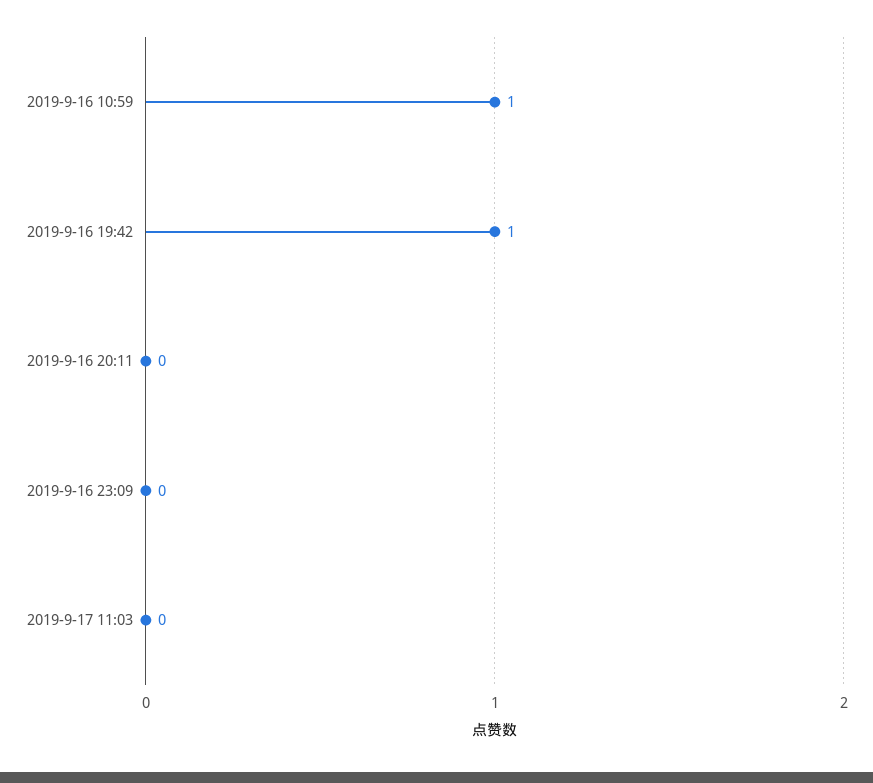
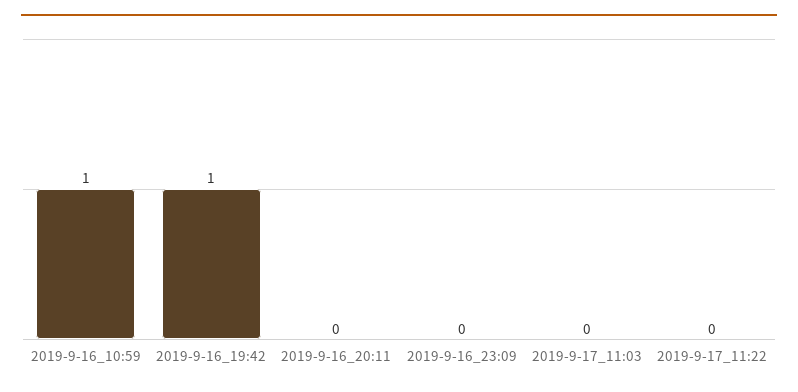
2019-9-17_11:22: none -> 0

